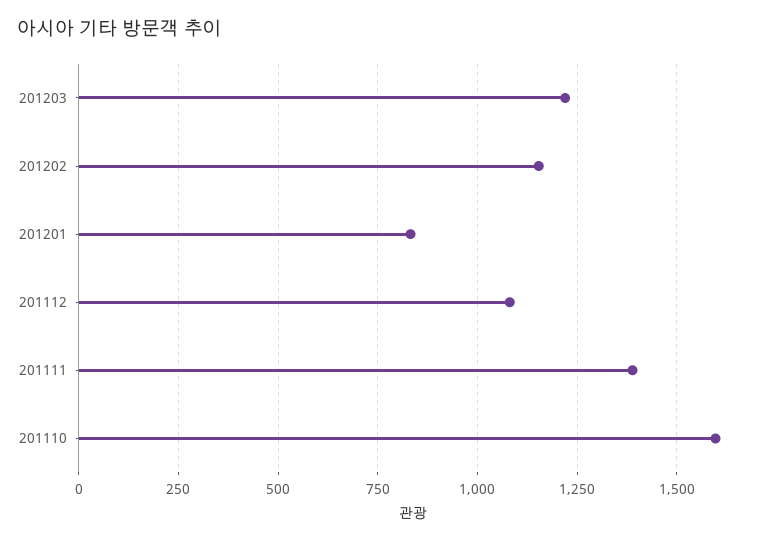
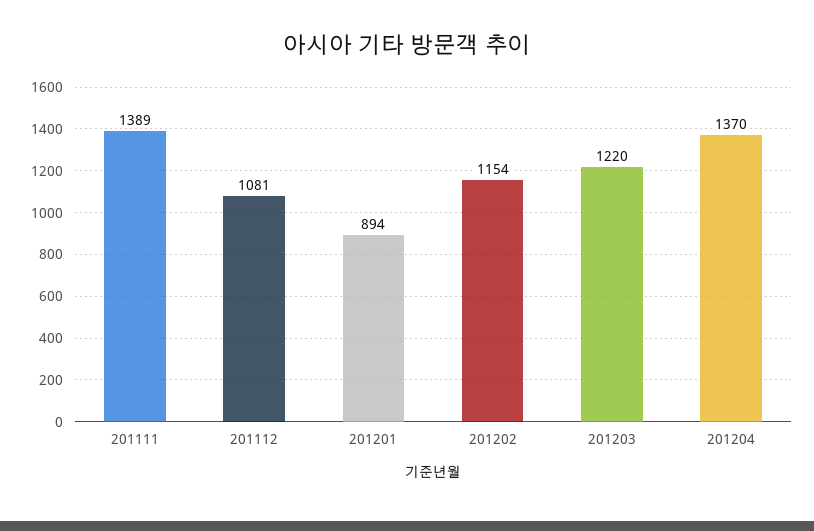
201201: 825 -> 894
201110: 1600 -> none
201204: none -> 1370

